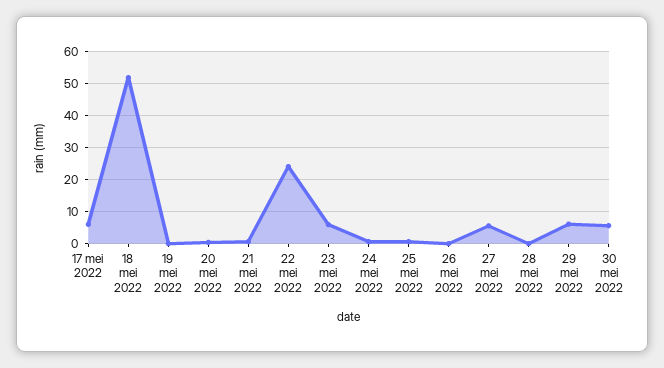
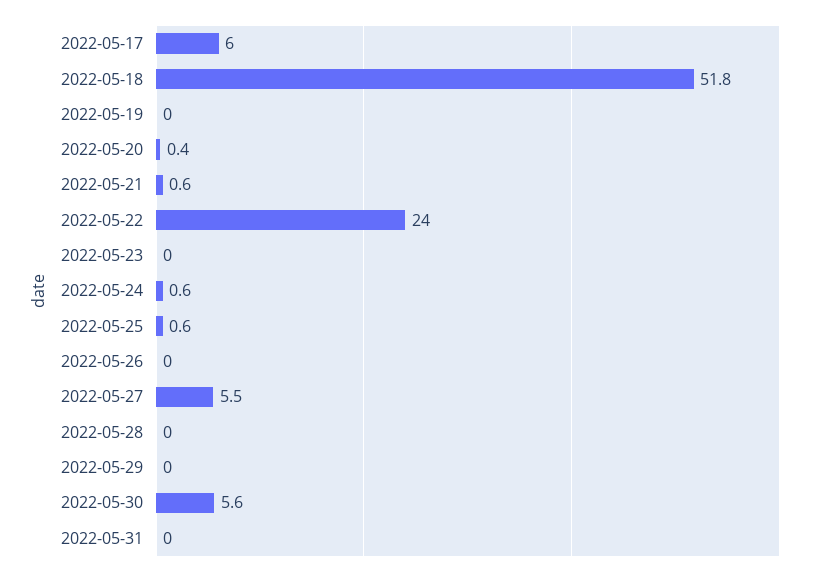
23 mei 2022: 6 -> 0
29 mei 2022: 6 -> 0
2022-05-31: none -> 0

